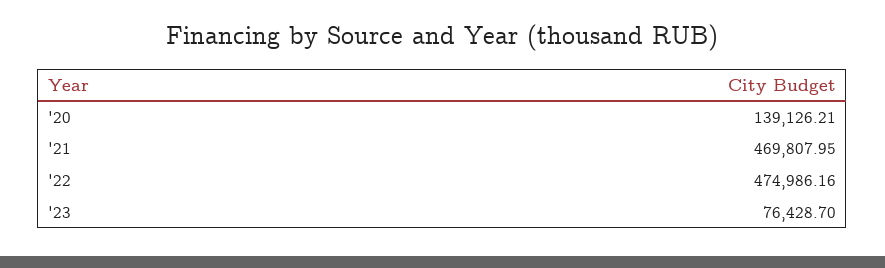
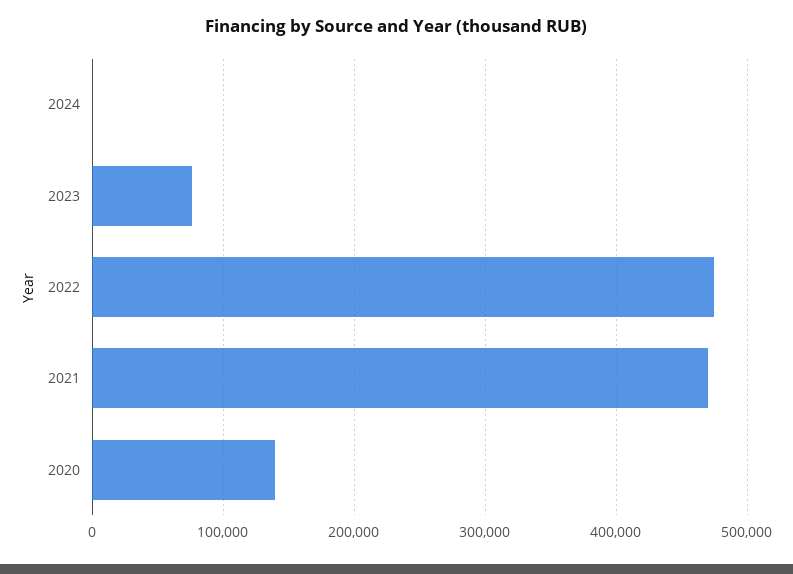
2024: none -> 0

